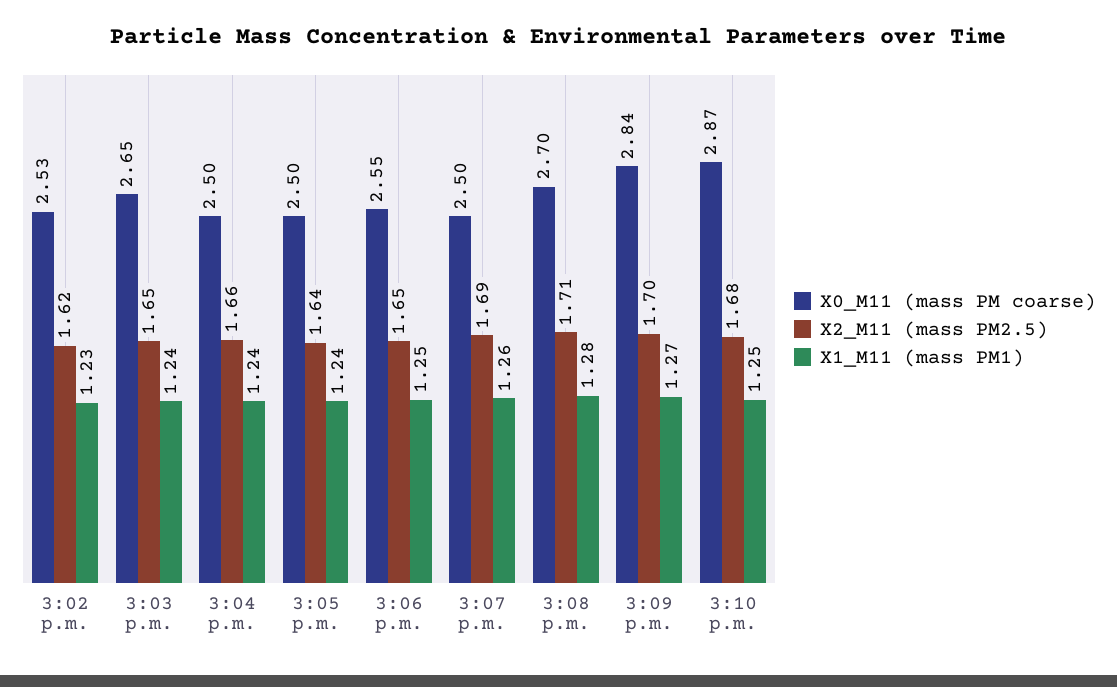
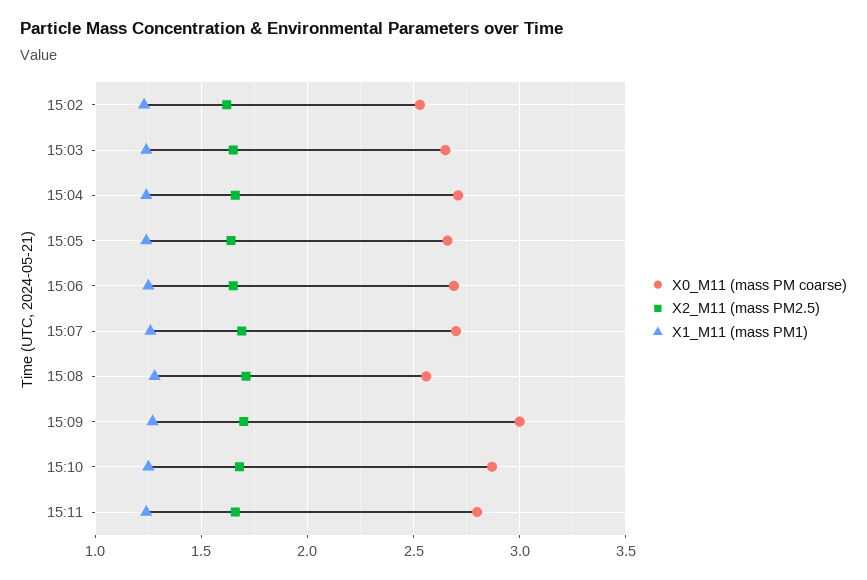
X0_M11 (mass PM coarse), 3:04 p.m.: 2.5 -> 2.7
X0_M11 (mass PM coarse), 3:05 p.m.: 2.5 -> 2.65
X0_M11 (mass PM coarse), 3:06 p.m.: 2.55 -> 2.7
X0_M11 (mass PM coarse), 3:07 p.m.: 2.5 -> 2.7
X0_M11 (mass PM coarse), 3:08 p.m.: 2.7 -> 2.55
X0_M11 (mass PM coarse), 3:09 p.m.: 2.84 -> 3
X0_M11 (mass PM coarse), 15:11: none -> 2.8
X2_M11 (mass PM2.5), 15:11: none -> 1.65
X1_M11 (mass PM1), 15:11: none -> 1.25

